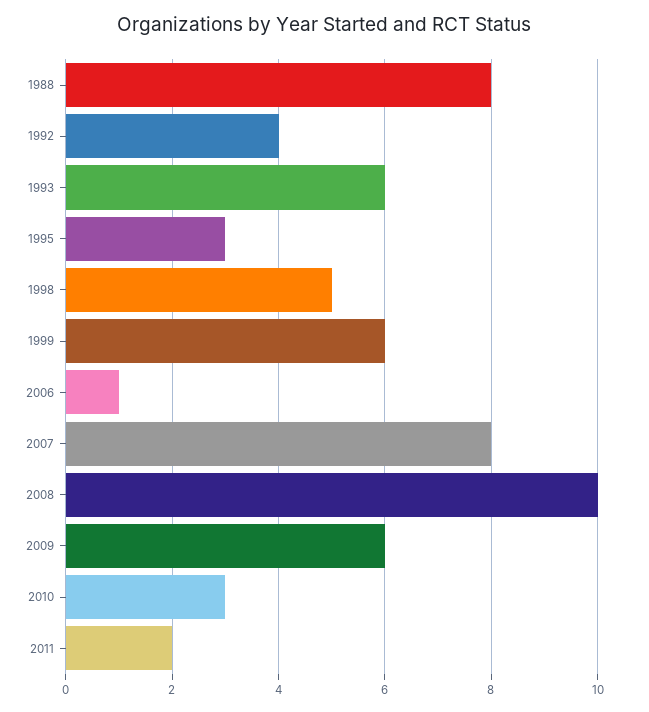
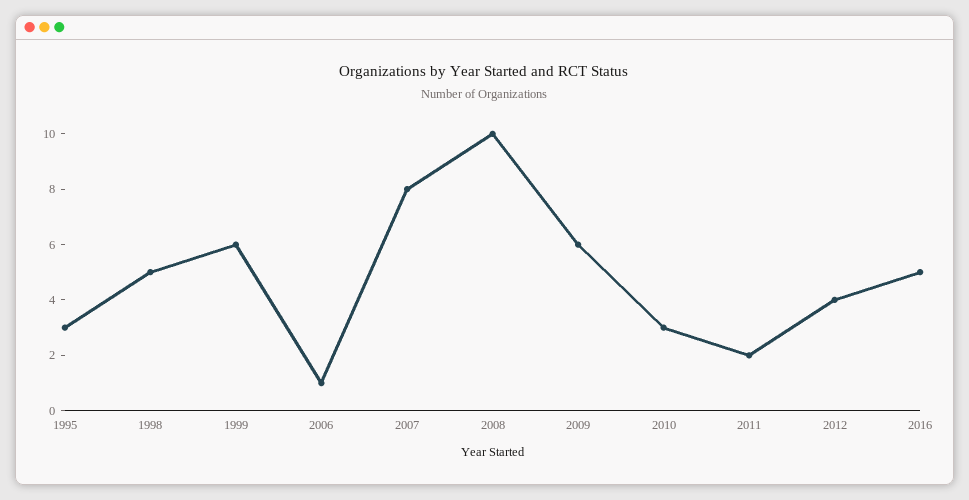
1988: 8 -> none
1992: 4 -> none
1993: 6 -> none
2012: none -> 4
2016: none -> 5

